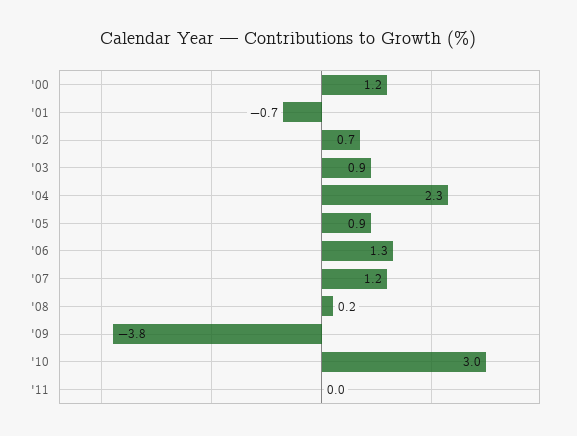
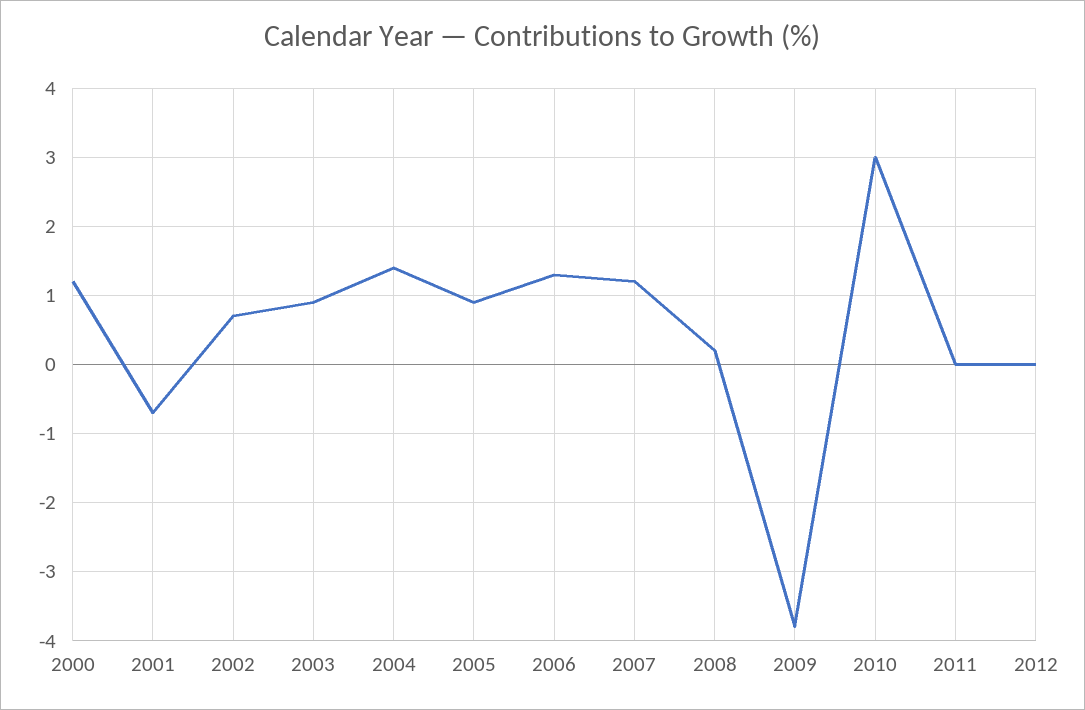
'04: 2.3 -> 1.4
2012: none -> 0

